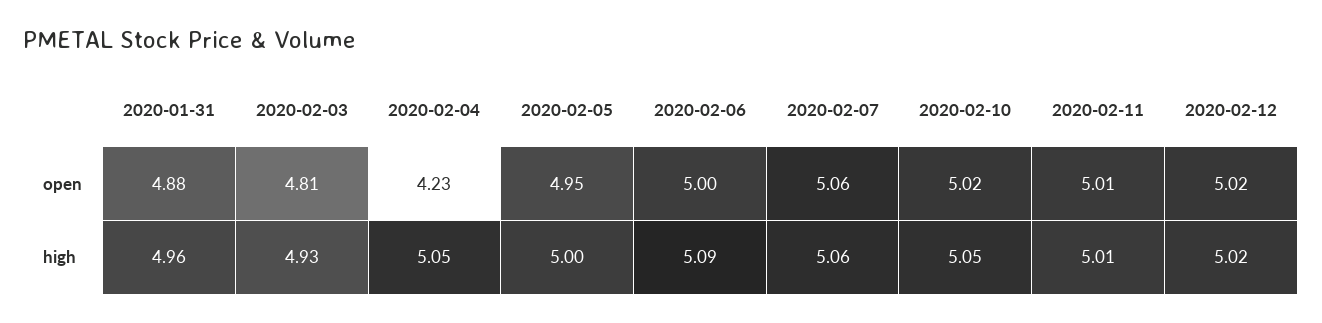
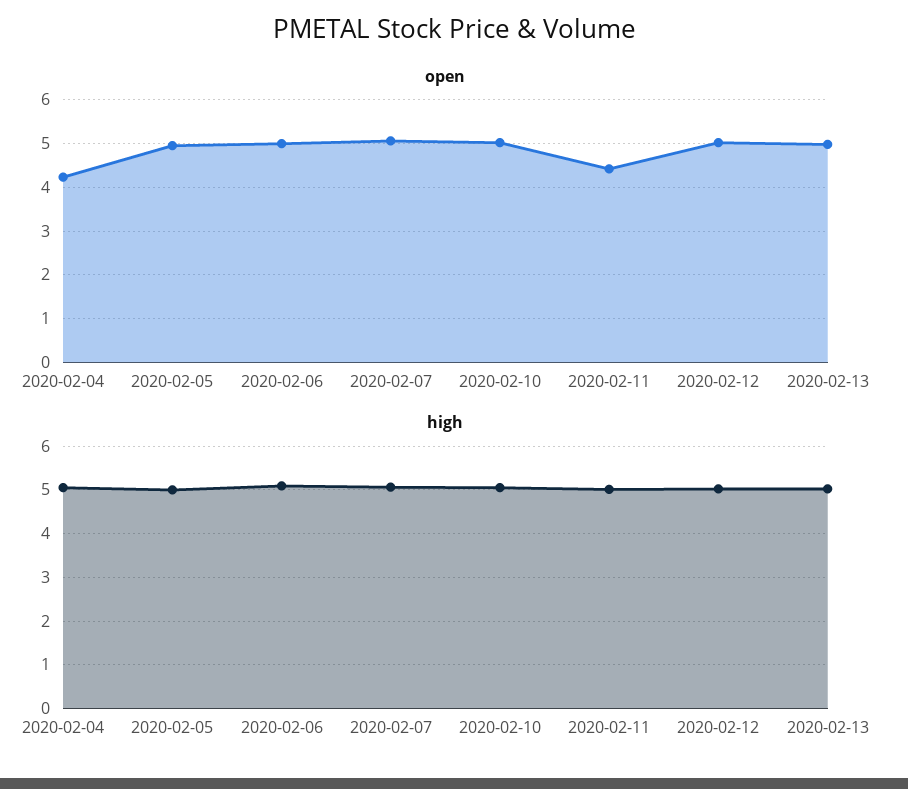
open, 2020-01-31: 4.88 -> none
open, 2020-02-03: 4.81 -> none
open, 2020-02-11: 5.01 -> 4.4
high, 2020-01-31: 4.96 -> none
high, 2020-02-03: 4.93 -> none
open, 2020-02-13: none -> 5
high, 2020-02-13: none -> 5

